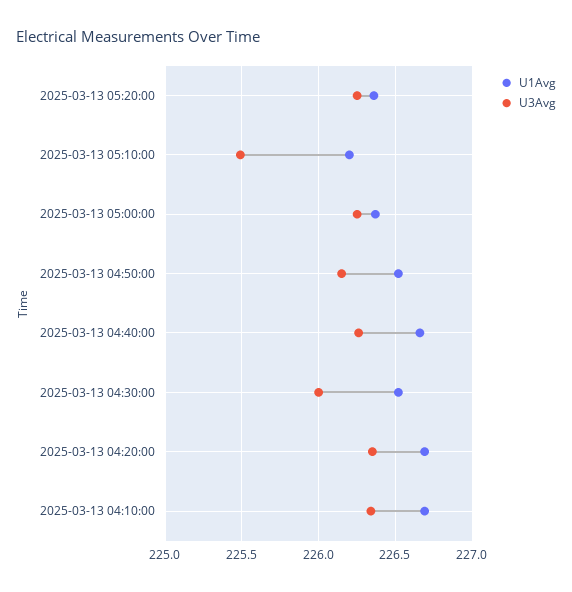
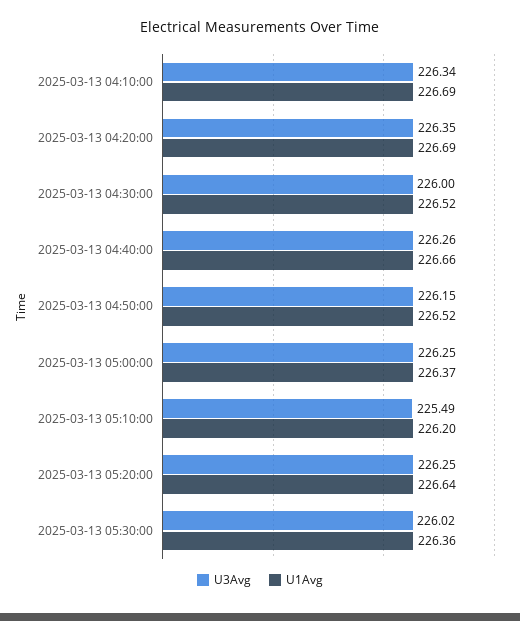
U1Avg, 2025-03-13 05:20:00: 226.35 -> 226.64
U3Avg, 2025-03-13 05:30:00: none -> 226.02
U1Avg, 2025-03-13 05:30:00: none -> 226.36

